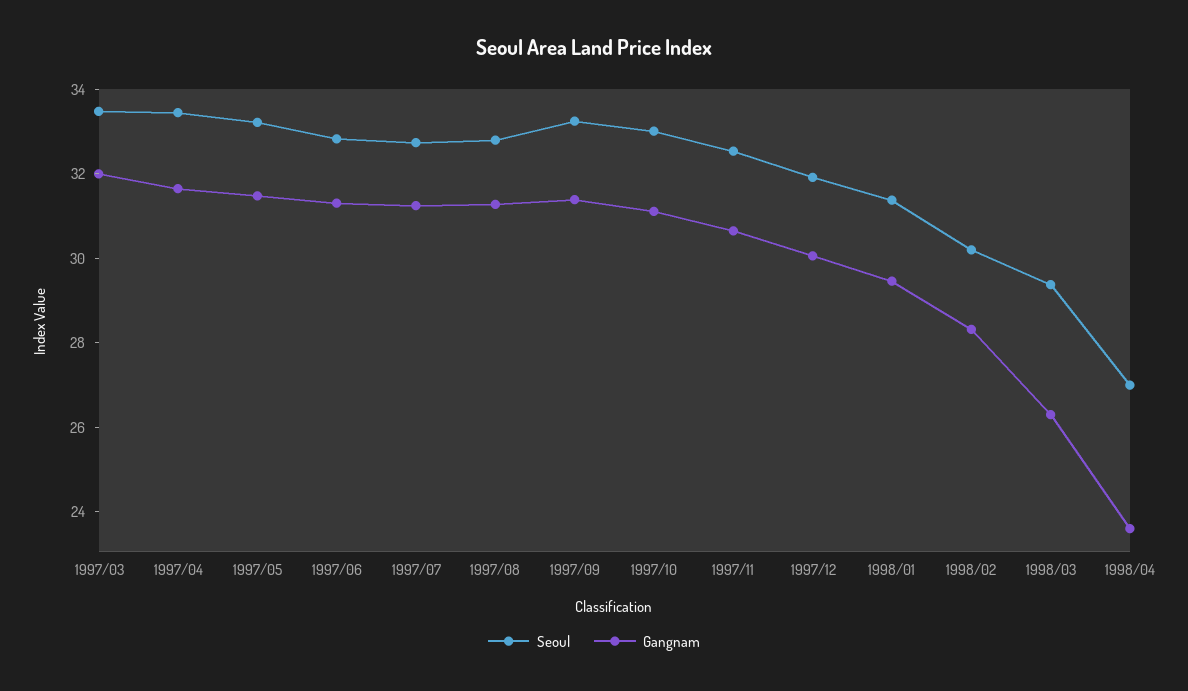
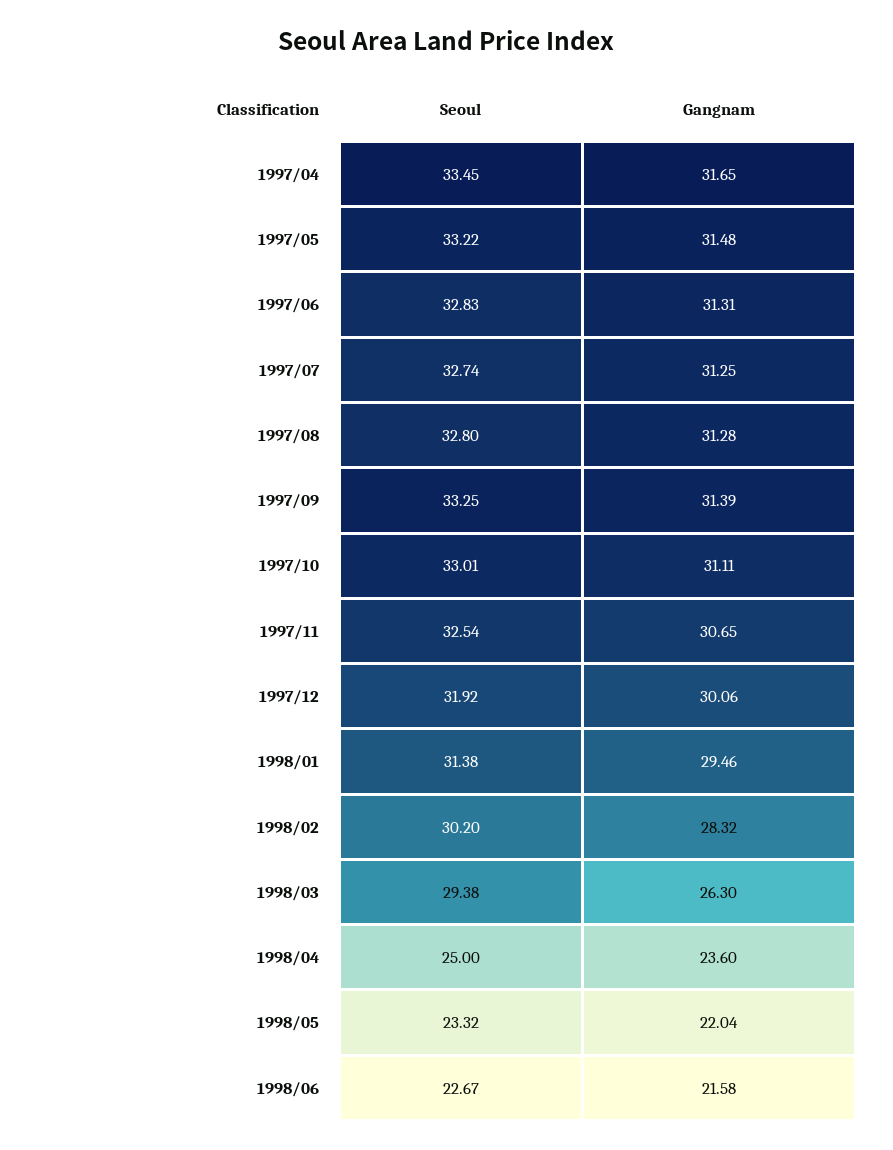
Seoul, 1997/03: 33.5 -> none
Gangnam, 1997/03: 32 -> none
Seoul, 1998/04: 27 -> 25
Seoul, 1998/05: none -> 23.32
Gangnam, 1998/05: none -> 22.04
Seoul, 1998/06: none -> 22.67
Gangnam, 1998/06: none -> 21.58

